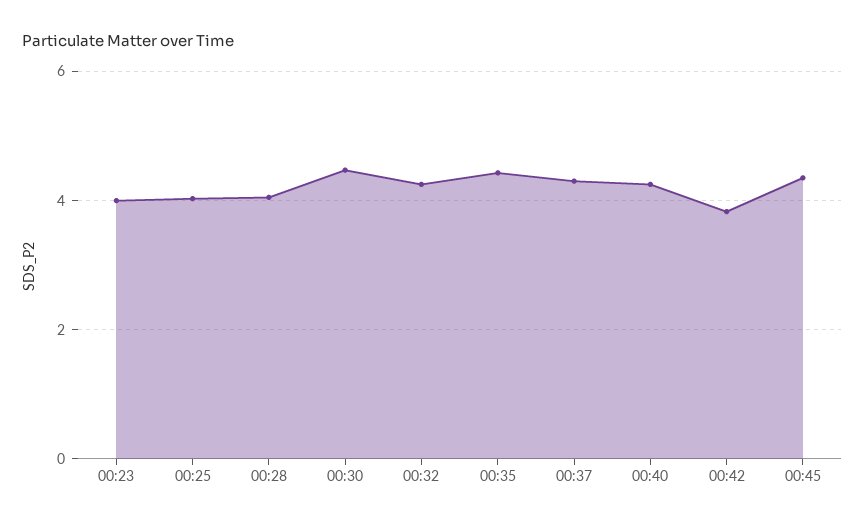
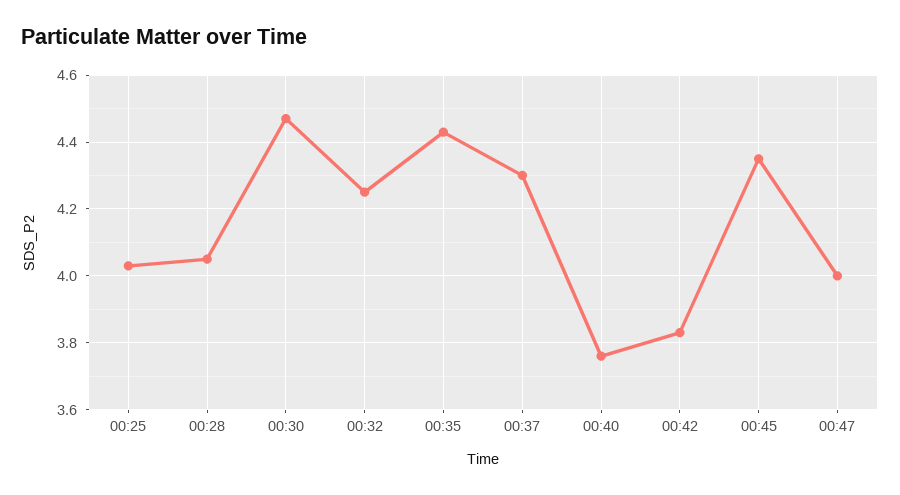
00:23: 4 -> none
00:40: 4.2 -> 3.75
00:47: none -> 4

